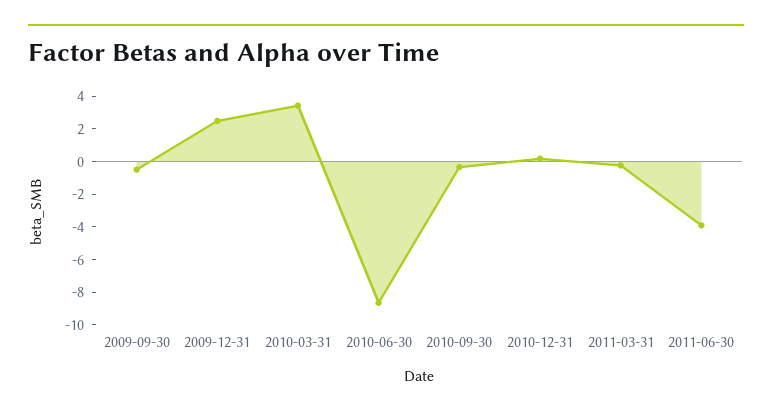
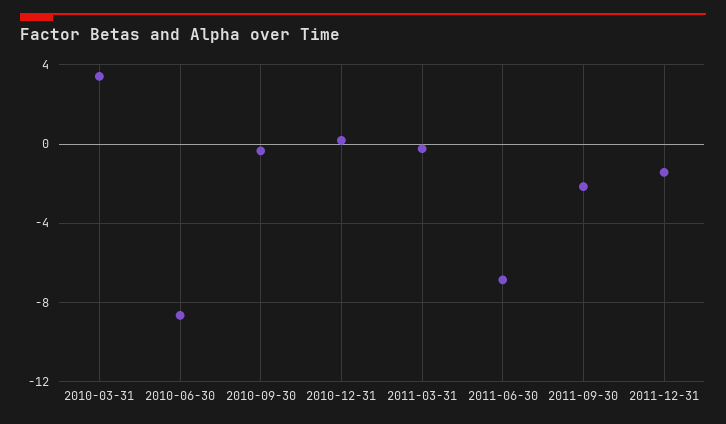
2009-09-30: -0.5 -> none
2009-12-31: 2.5 -> none
2011-06-30: -4 -> -7
2011-09-30: none -> -2
2011-12-31: none -> -1.5

